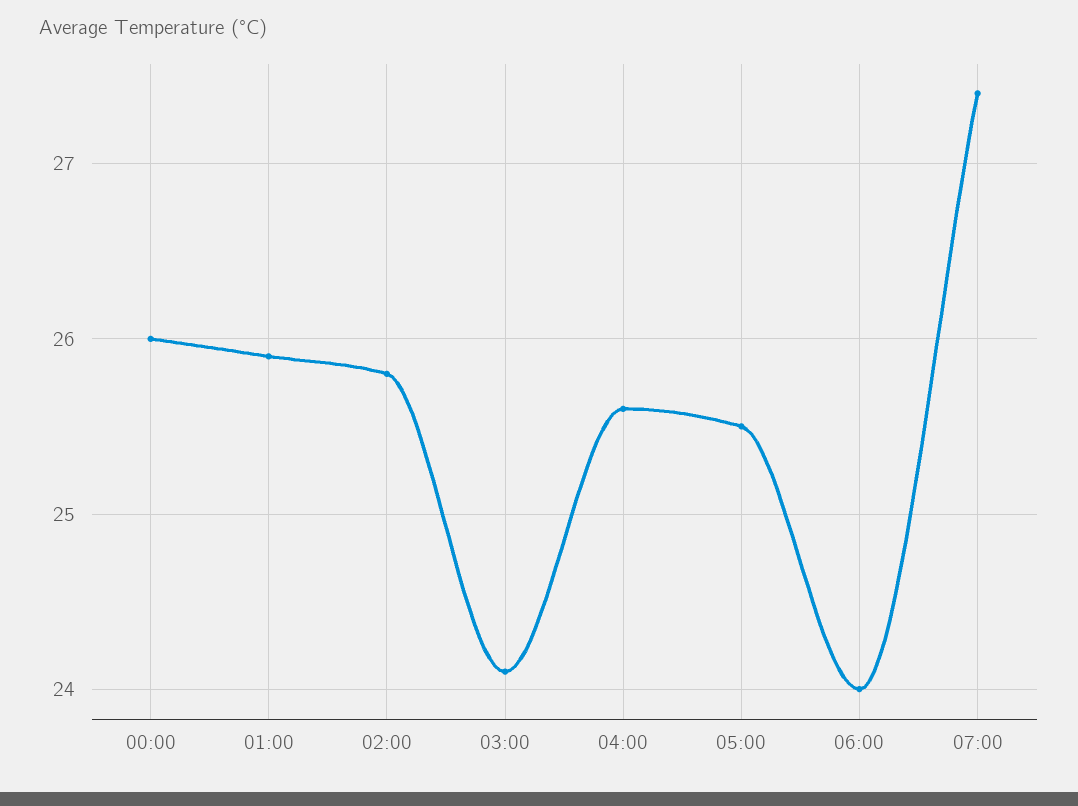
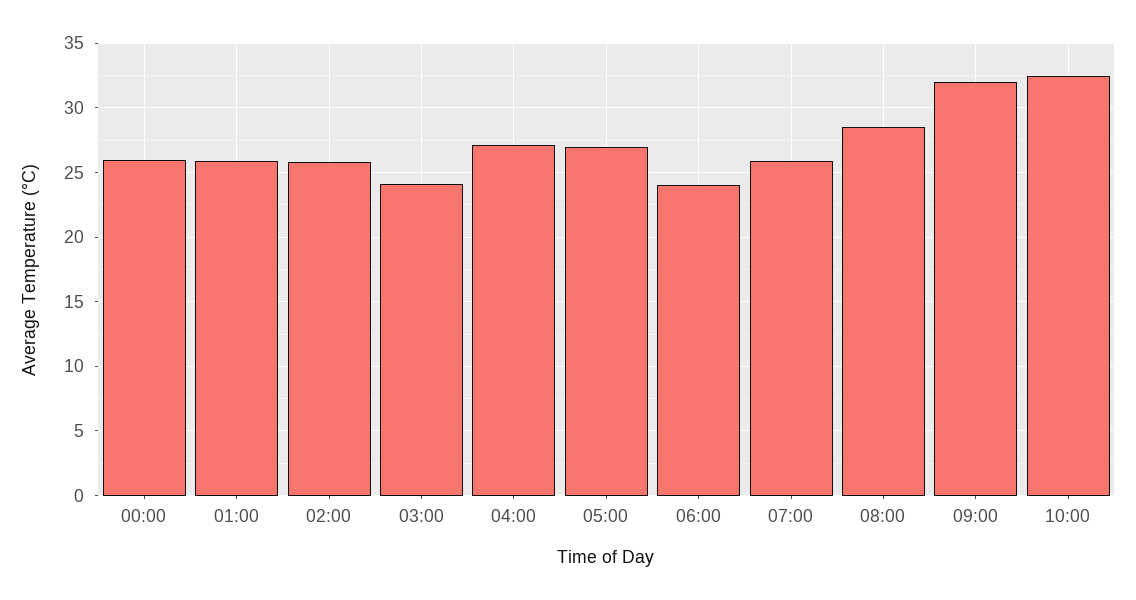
04:00: 25.6 -> 27
05:00: 25.5 -> 27
07:00: 27.4 -> 26
08:00: none -> 28.5
09:00: none -> 32
10:00: none -> 32.5

